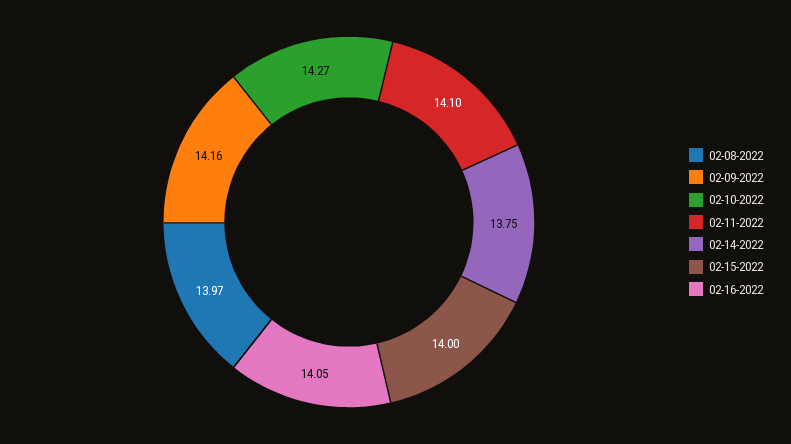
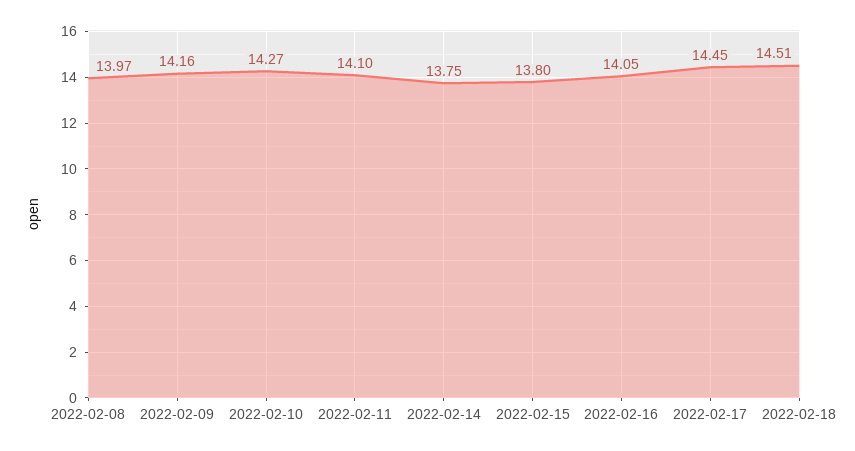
02-15-2022: 14 -> 13.8
2022-02-17: none -> 14.45
2022-02-18: none -> 14.51

